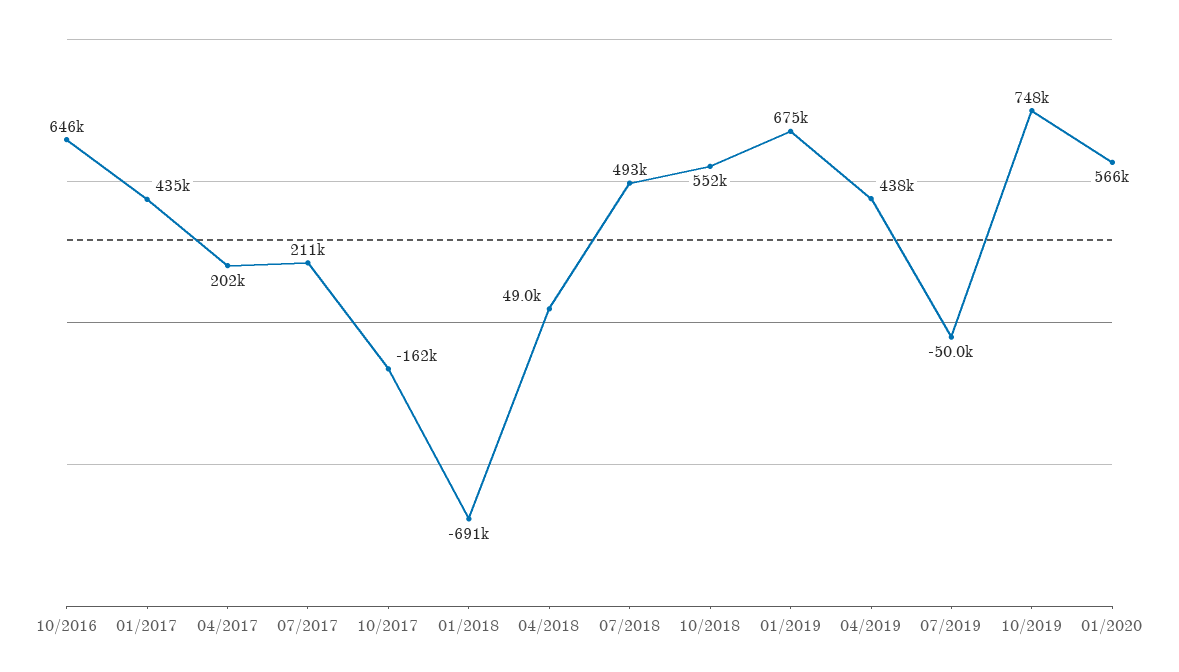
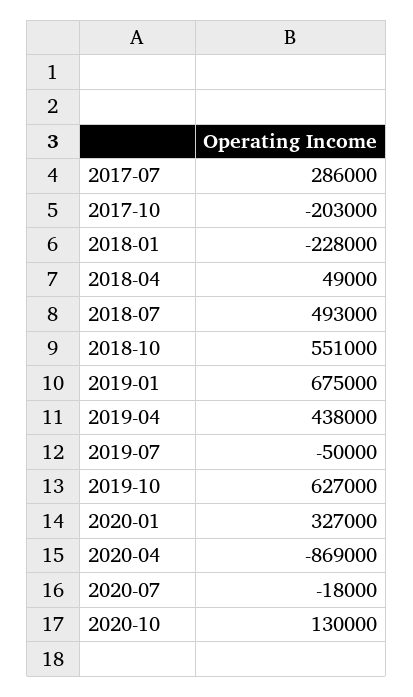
10/2016: 646000 -> none
01/2017: 435000 -> none
04/2017: 202000 -> none
07/2017: 211000 -> 286000
10/2017: -162000 -> -203000
01/2018: -691000 -> -228000
10/2018: 552000 -> 551000
10/2019: 748000 -> 627000
01/2020: 566000 -> 327000
2020-04: none -> -869000
2020-07: none -> -18000
2020-10: none -> 130000

